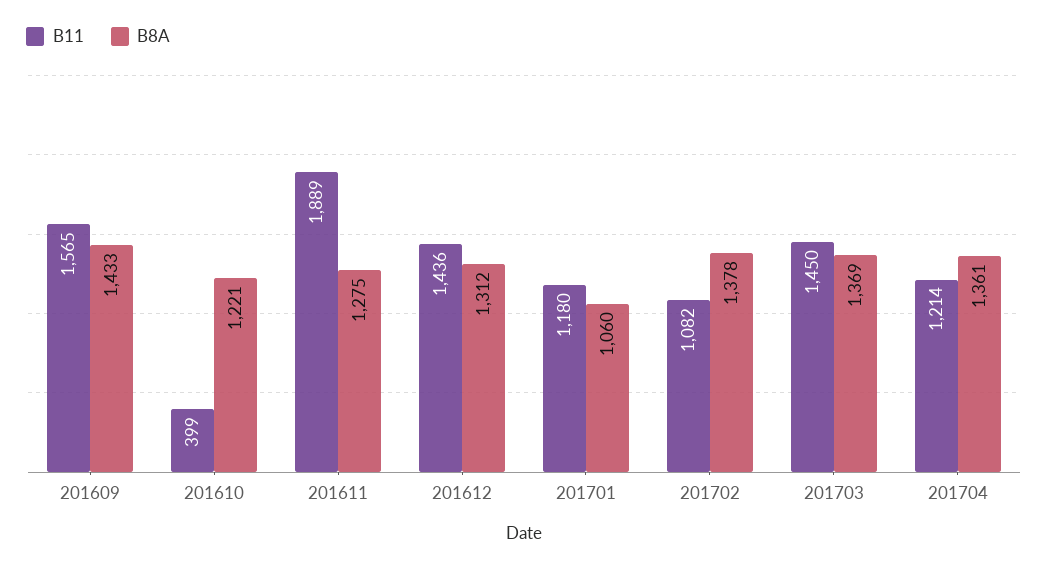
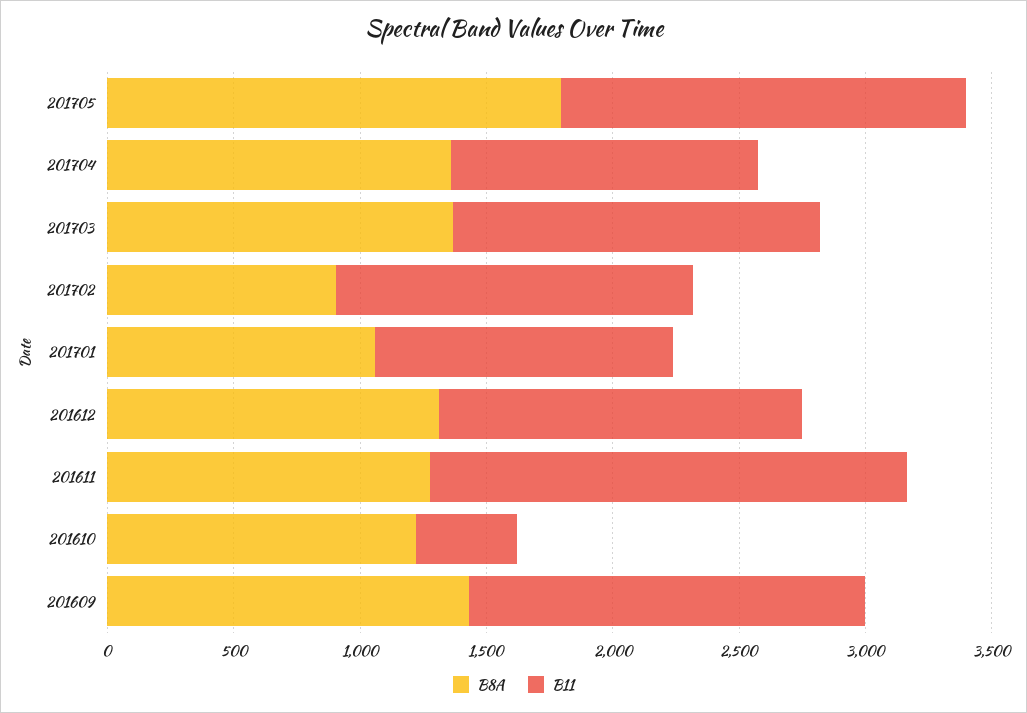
B11, 201702: 1082 -> 1400
B8A, 201702: 1378 -> 900
B8A, 201705: none -> 1800
B11, 201705: none -> 1600

